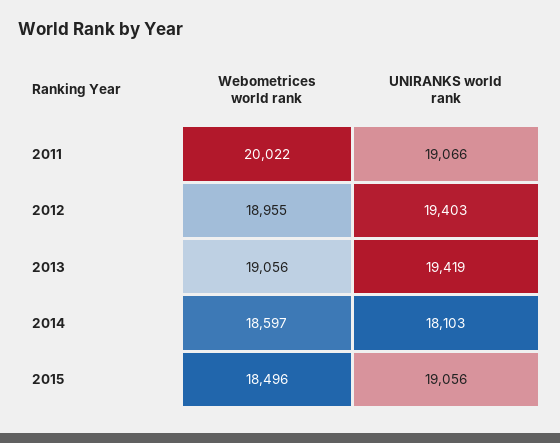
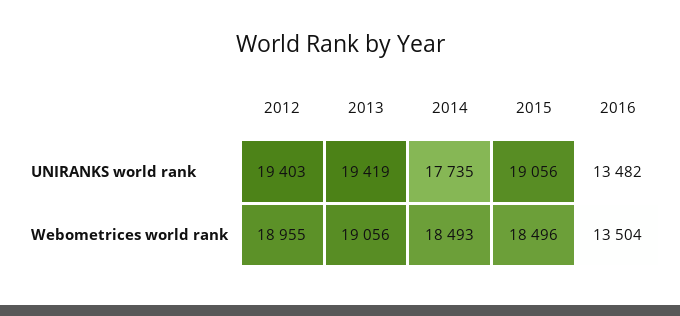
Webometrices world rank, 2011: 20022 -> none
UNIRANKS world rank, 2011: 19066 -> none
Webometrices world rank, 2014: 18597 -> 18493
UNIRANKS world rank, 2014: 18103 -> 17735
UNIRANKS world rank, 2016: none -> 13482
Webometrices world rank, 2016: none -> 13504

